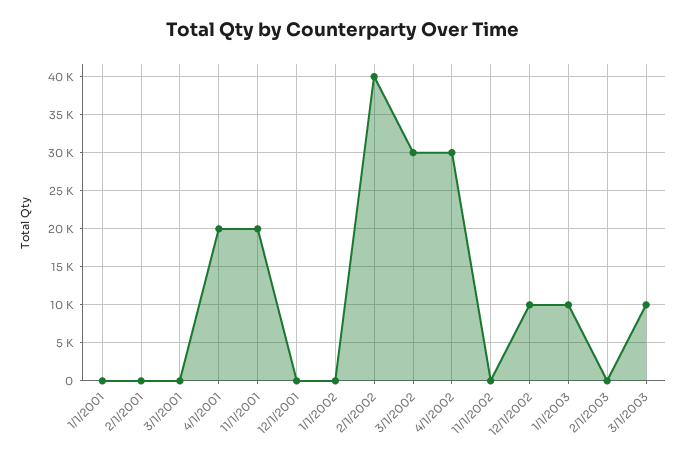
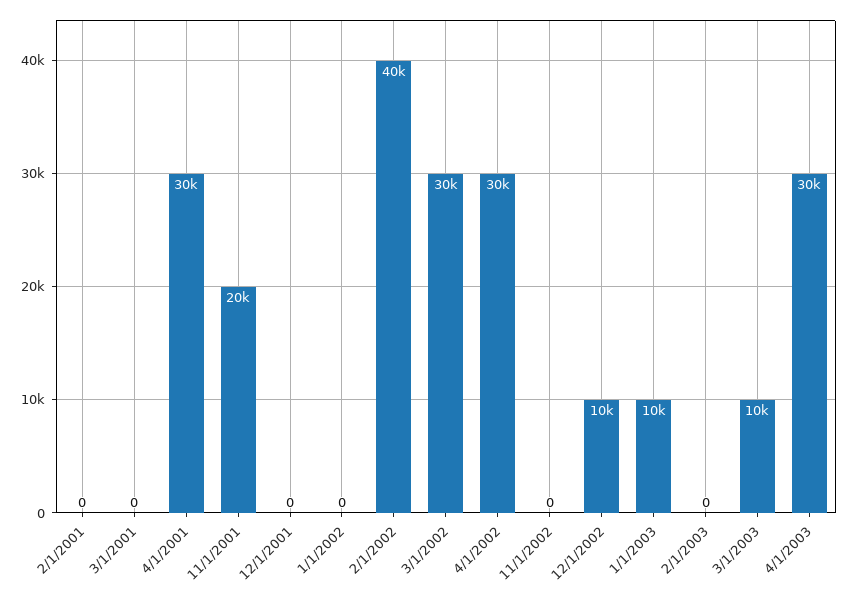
1/1/2001: 0 -> none
4/1/2001: 20000 -> 30000
4/1/2003: none -> 30000

